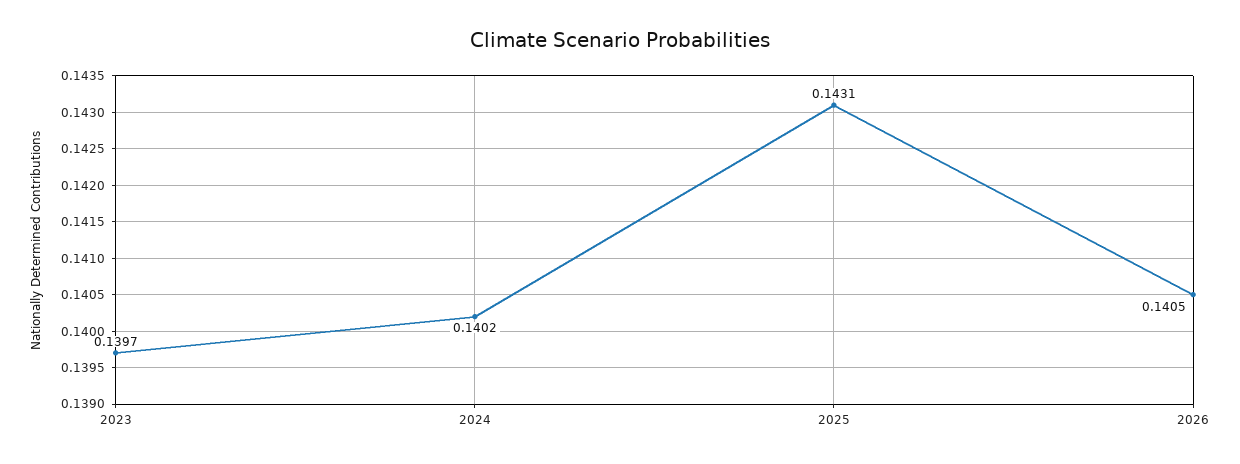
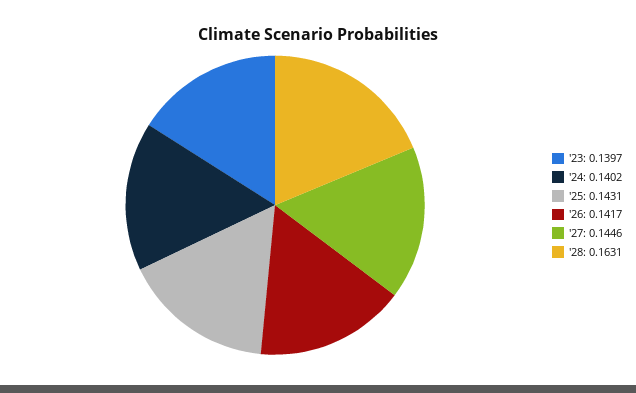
2026: 0.1405 -> 0.1417
'27: none -> 0.1446
'28: none -> 0.1631

